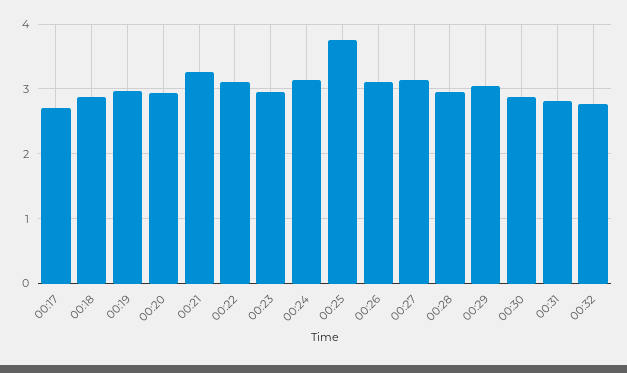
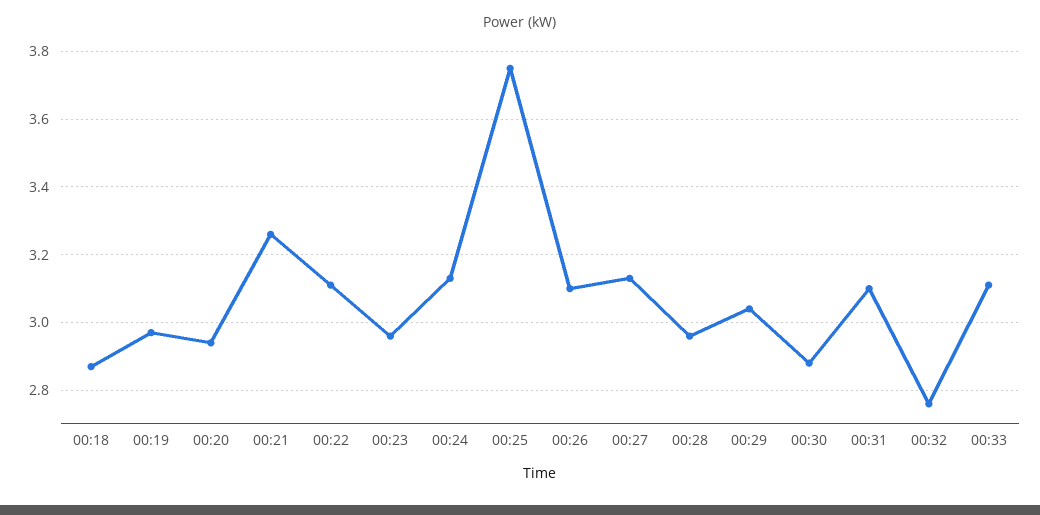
00:17: 2.7 -> none
00:31: 2.8 -> 3.1
00:33: none -> 3.1

